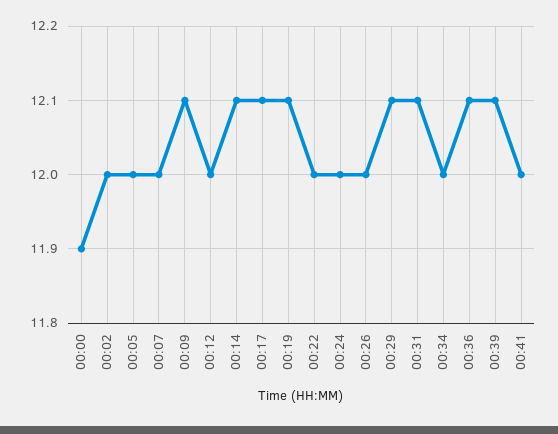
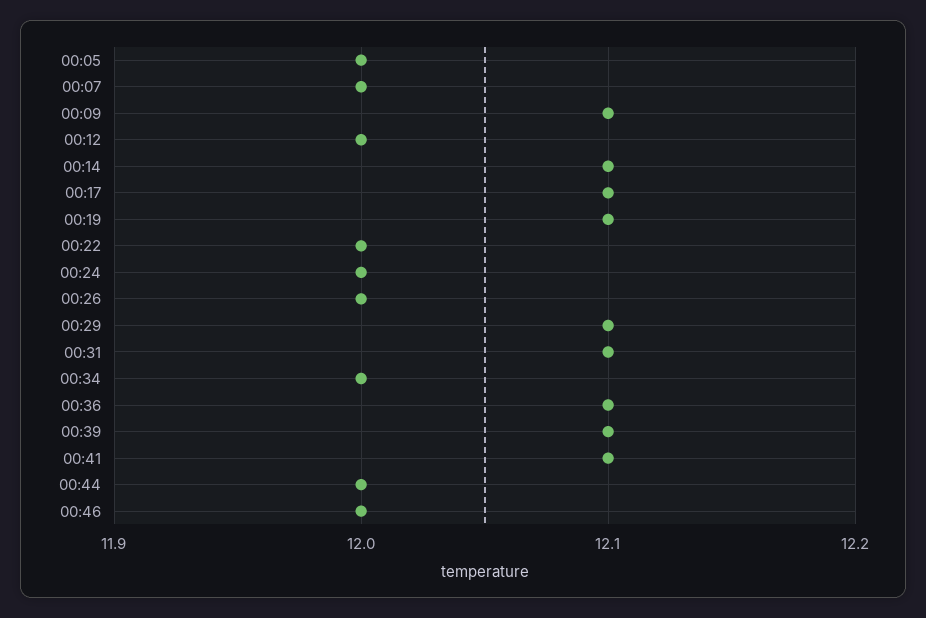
00:00: 11.9 -> none
00:02: 12 -> none
00:41: 12 -> 12.1
00:44: none -> 12
00:46: none -> 12

